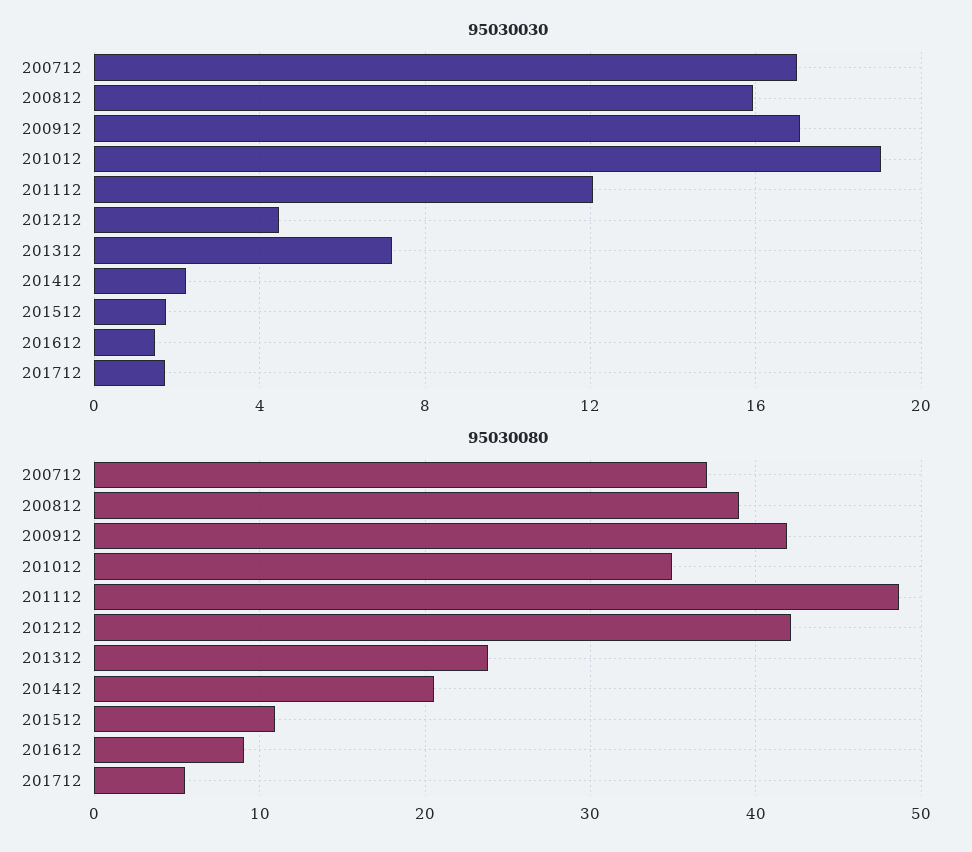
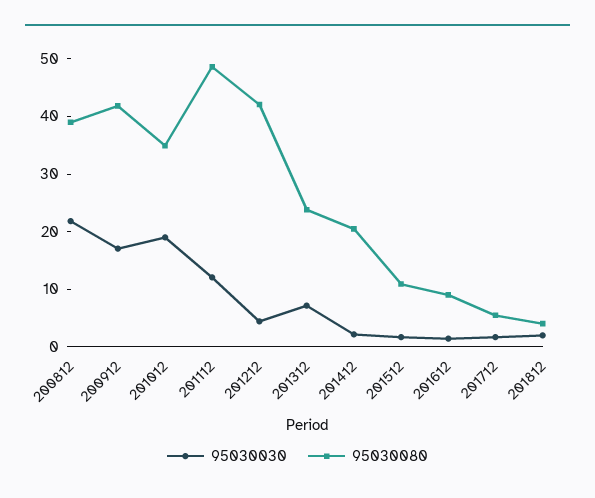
95030030, 200712: 17 -> none
95030030, 200812: 16 -> 22
95030080, 200712: 37 -> none
95030030, 201812: none -> 2
95030080, 201812: none -> 4

